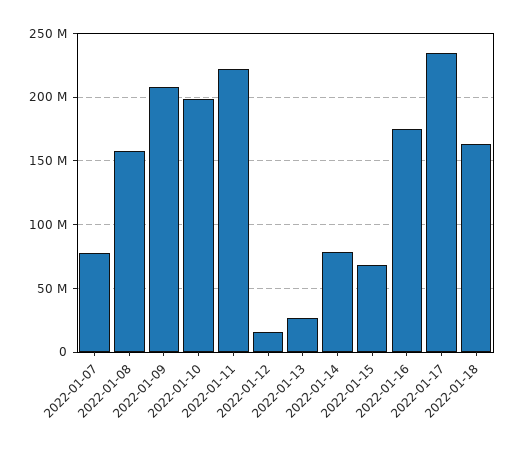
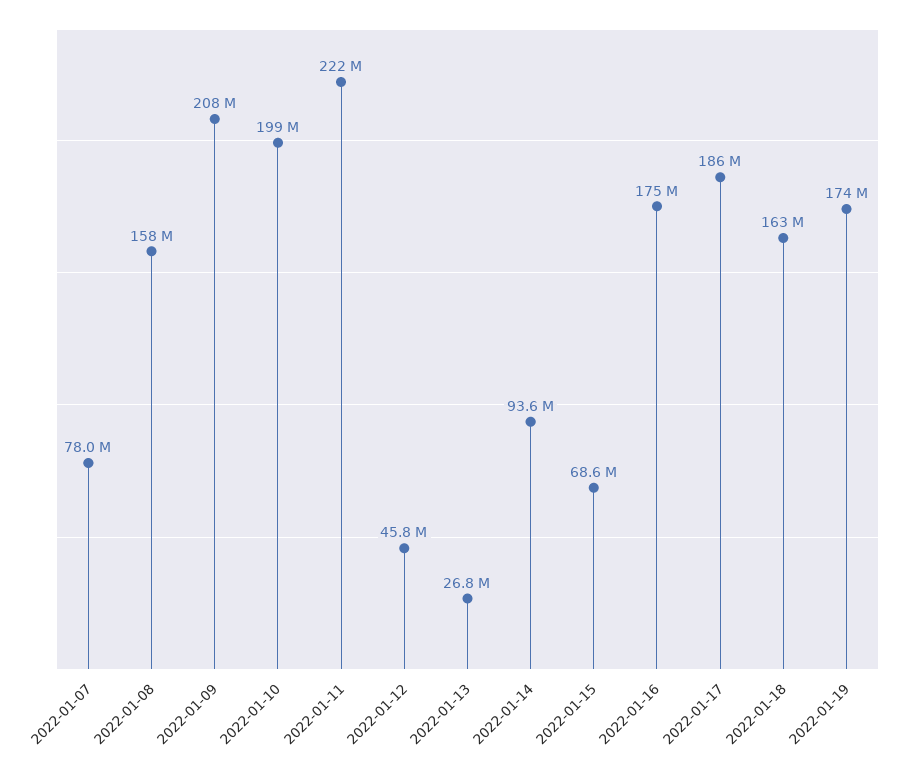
2022-01-12: 15000000 -> 45800000
2022-01-14: 80000000 -> 93600000
2022-01-17: 235000000 -> 186000000
2022-01-19: none -> 174000000

